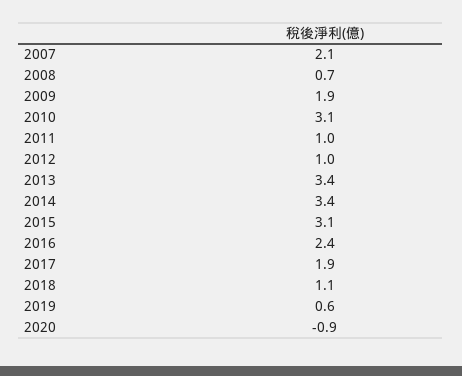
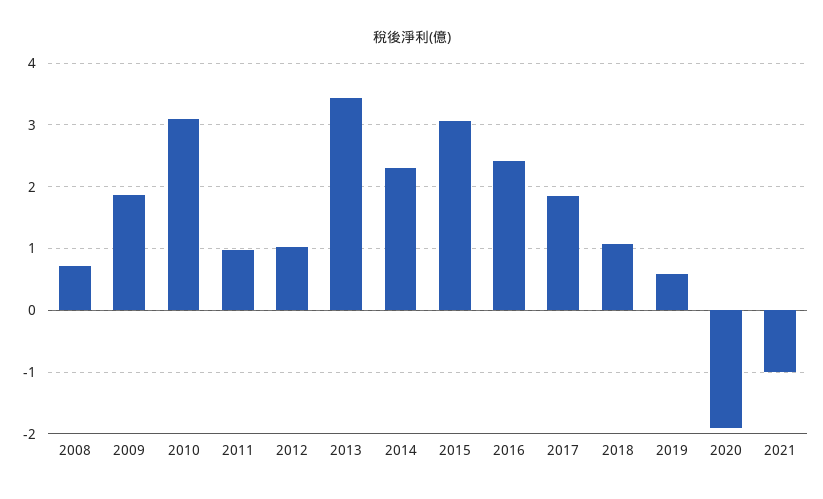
2007: 2.1 -> none
2014: 3.4 -> 2.3
2020: -0.9 -> -1.9
2021: none -> -1

